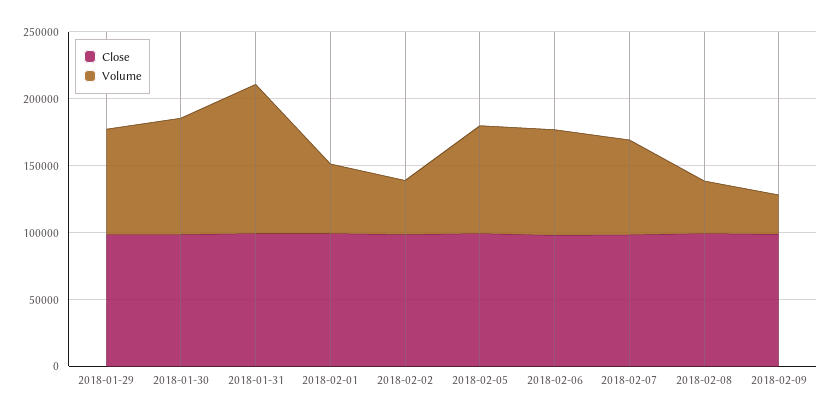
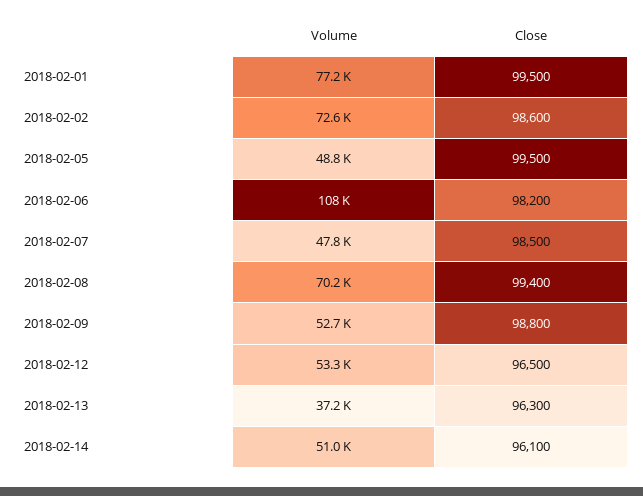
Close, 2018-01-29: 100000 -> none
Volume, 2018-01-29: 80000 -> none
Close, 2018-01-30: 100000 -> none
Volume, 2018-01-30: 90000 -> none
Close, 2018-01-31: 100000 -> none
Volume, 2018-01-31: 110000 -> none
Volume, 2018-02-01: 50000 -> 77200
Volume, 2018-02-02: 40000 -> 72600
Volume, 2018-02-05: 80000 -> 48800
Volume, 2018-02-06: 80000 -> 108000
Volume, 2018-02-07: 70000 -> 47800
Volume, 2018-02-08: 40000 -> 70200
Volume, 2018-02-09: 30000 -> 52700
Volume, 2018-02-12: none -> 53300
Close, 2018-02-12: none -> 96500
Volume, 2018-02-13: none -> 37200
Close, 2018-02-13: none -> 96300
Volume, 2018-02-14: none -> 51000
Close, 2018-02-14: none -> 96100

